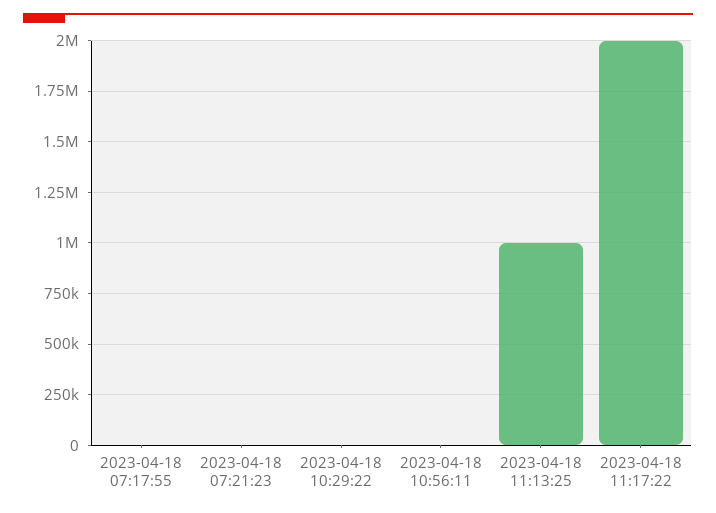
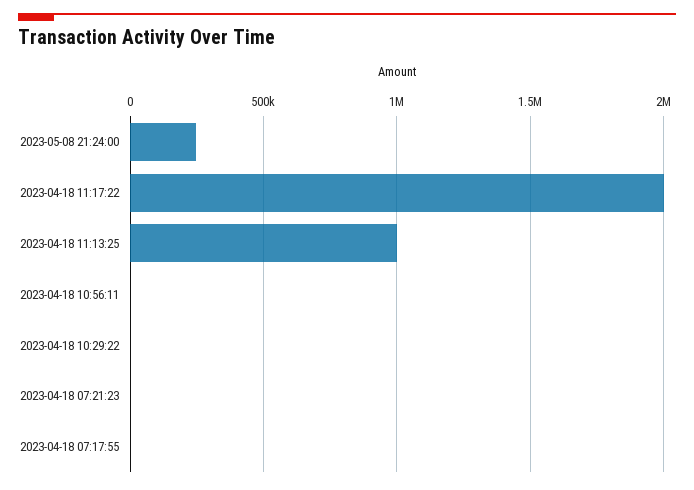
2023-05-08 21:24:00: none -> 250000

